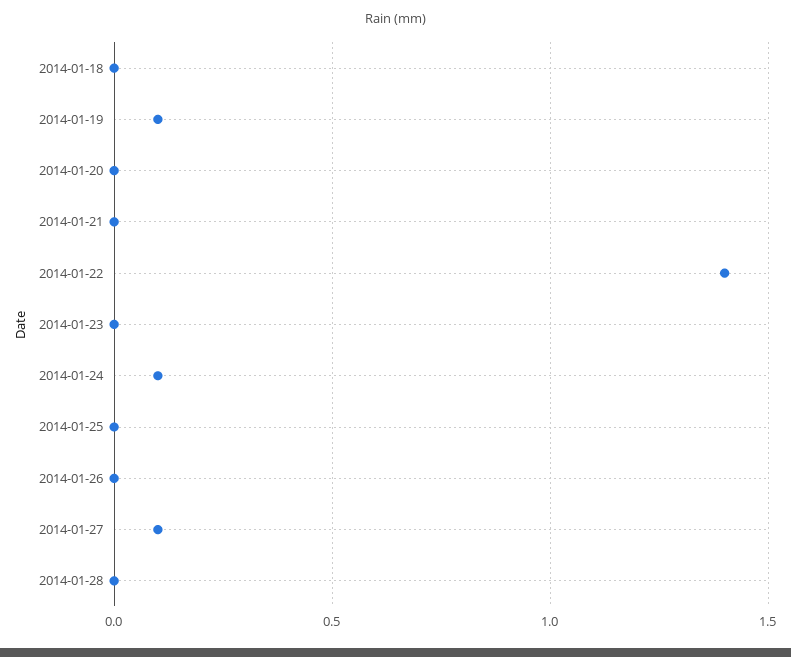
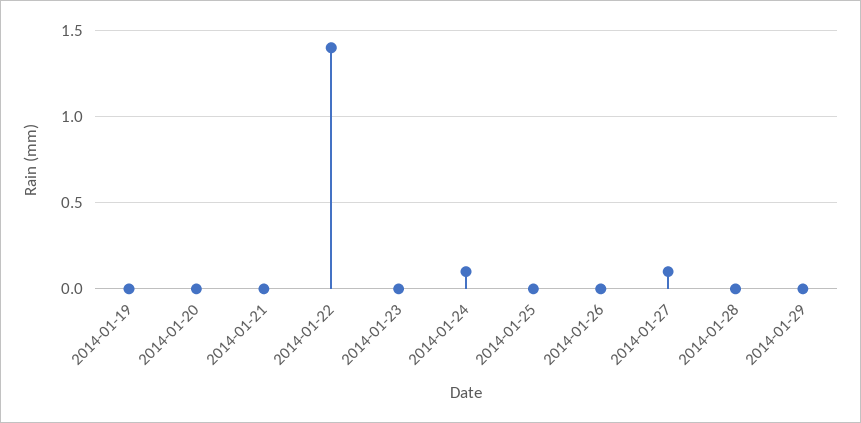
2014-01-18: 0 -> none
2014-01-19: 0.1 -> 0
2014-01-29: none -> 0

